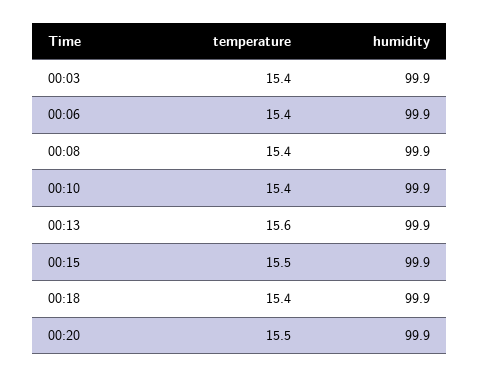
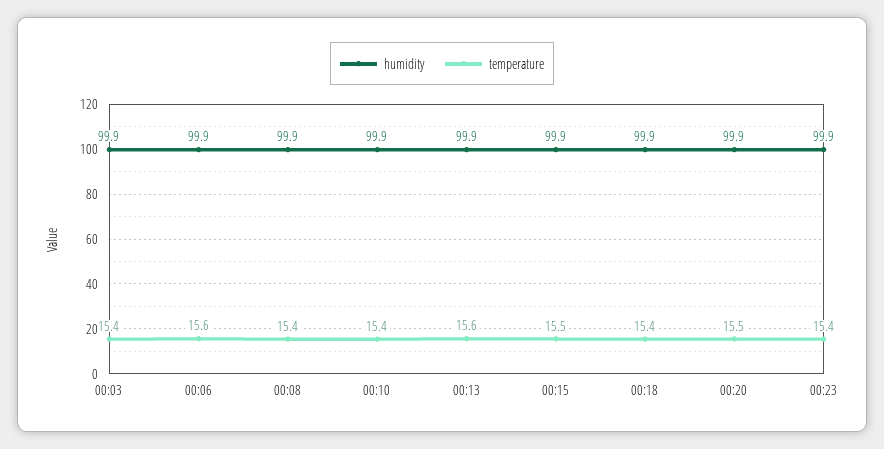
temperature, 00:06: 15.4 -> 15.6
humidity, 00:23: none -> 99.9
temperature, 00:23: none -> 15.4

